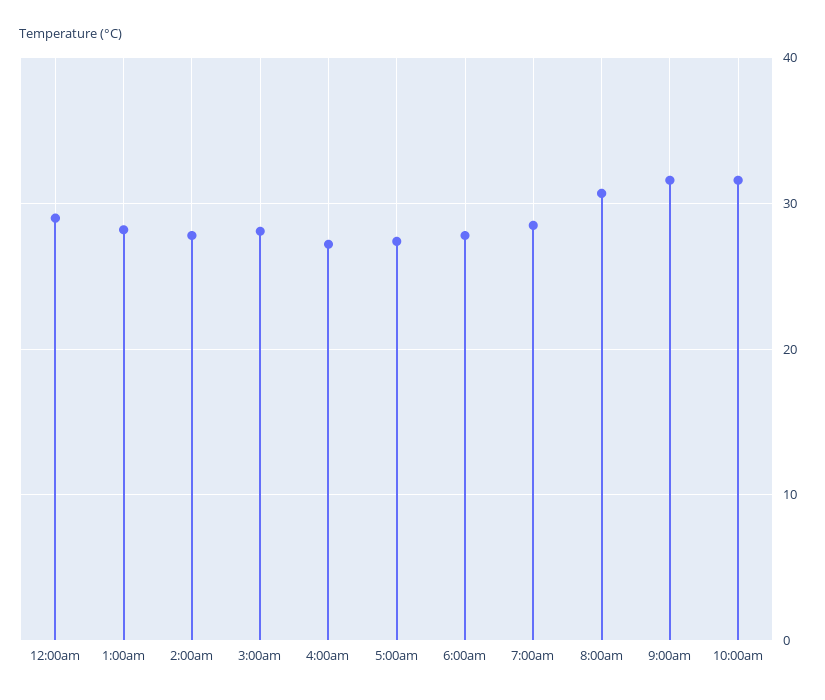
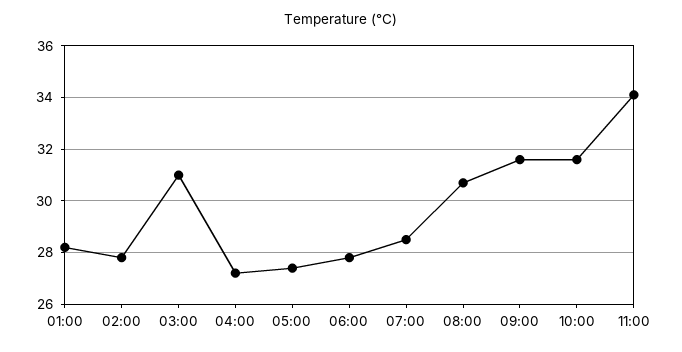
12:00am: 29 -> none
3:00am: 28 -> 31
11:00: none -> 34

